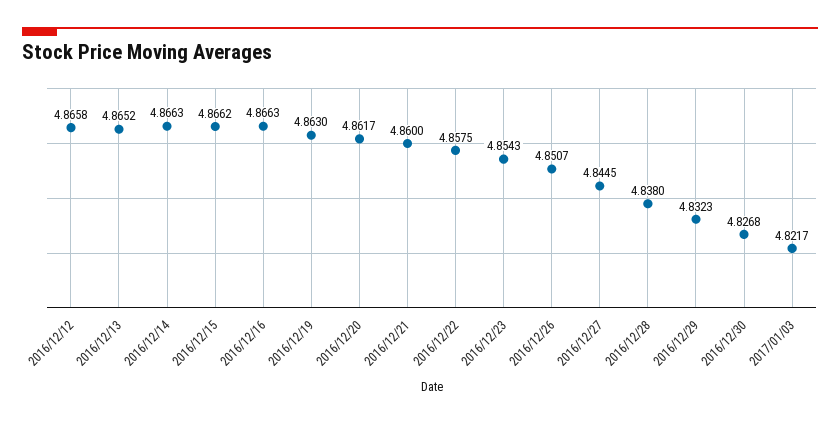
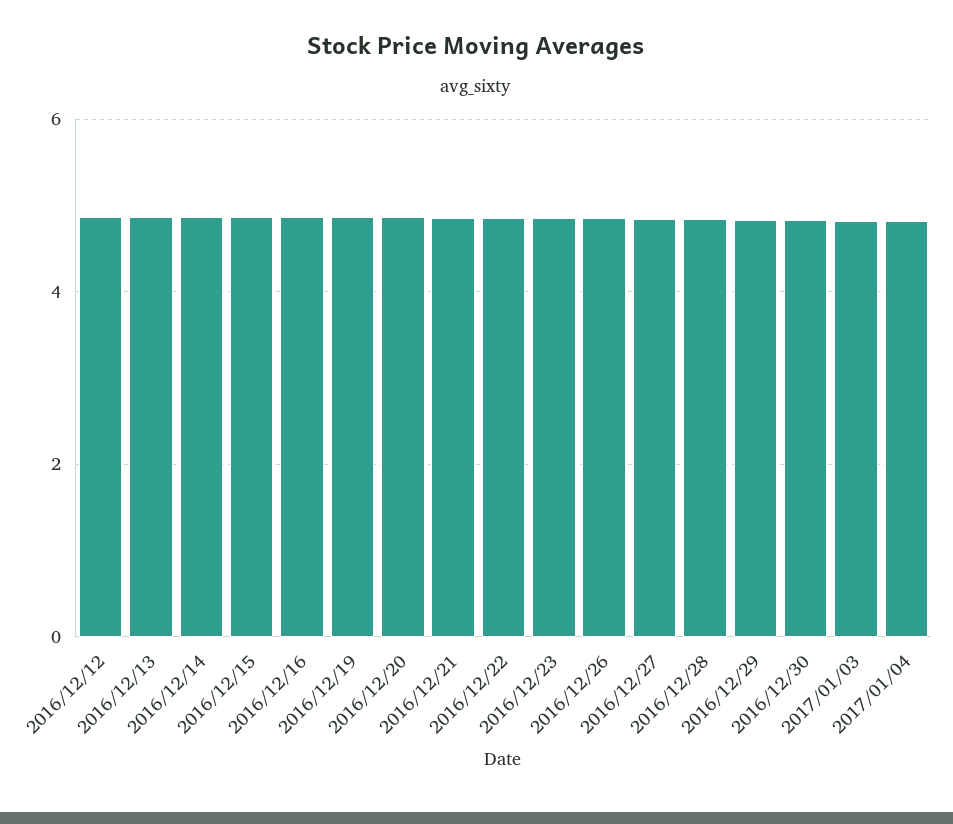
2017/01/04: none -> 4.8

